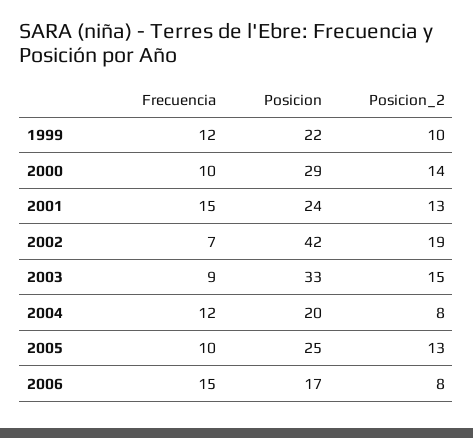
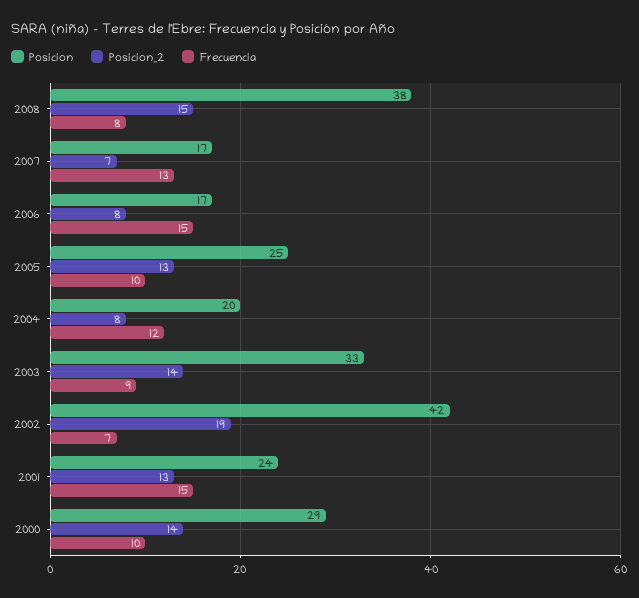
Frecuencia, 1999: 12 -> none
Posicion, 1999: 22 -> none
Posicion_2, 1999: 10 -> none
Posicion_2, 2003: 15 -> 14
Posicion, 2008: none -> 38
Posicion_2, 2008: none -> 15
Frecuencia, 2008: none -> 8
Posicion, 2007: none -> 17
Posicion_2, 2007: none -> 7
Frecuencia, 2007: none -> 13

